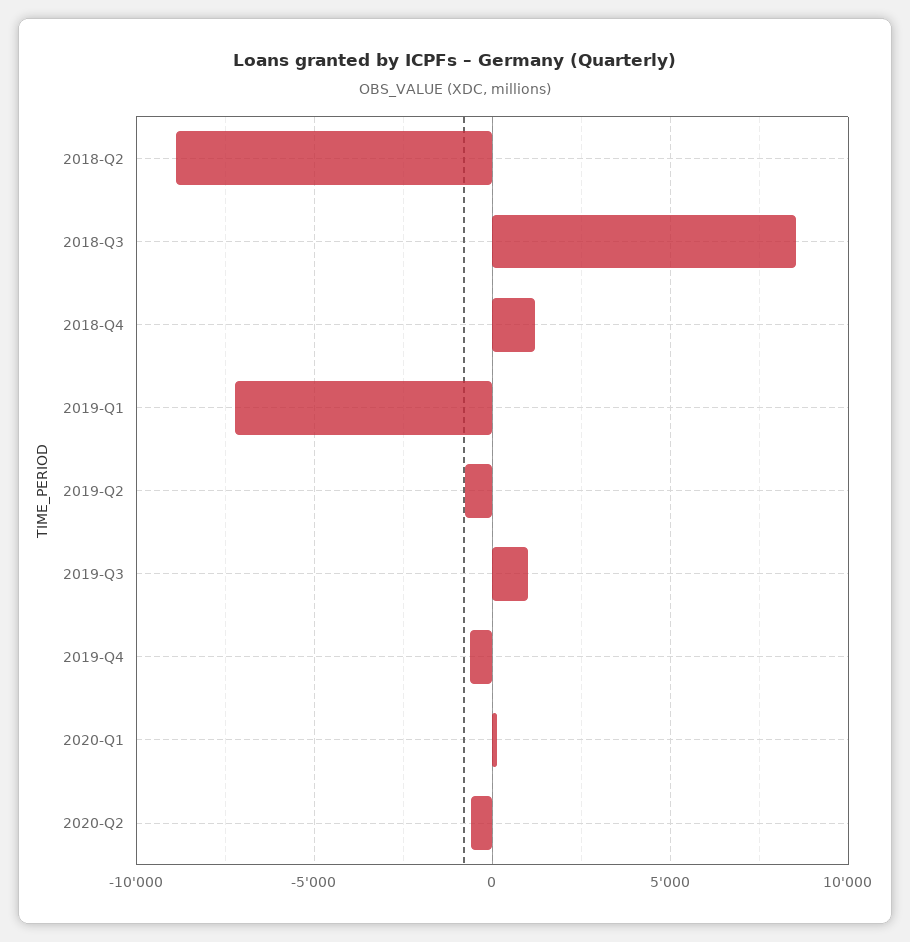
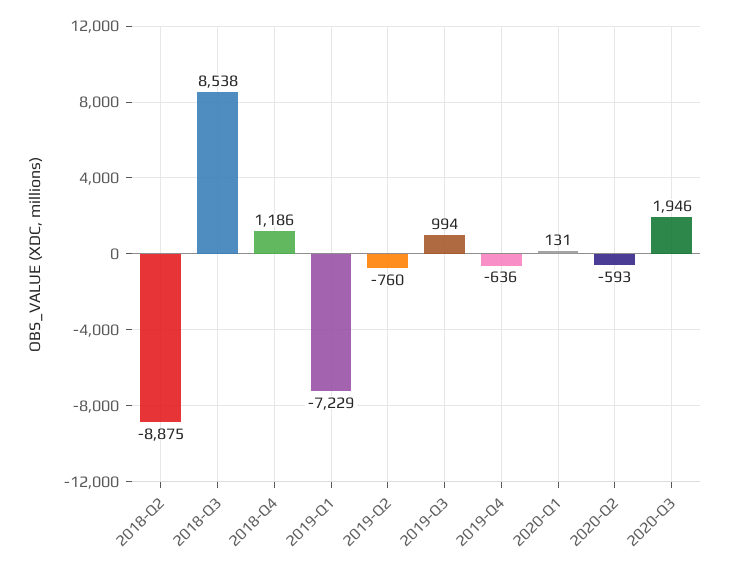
2020-Q3: none -> 1946

